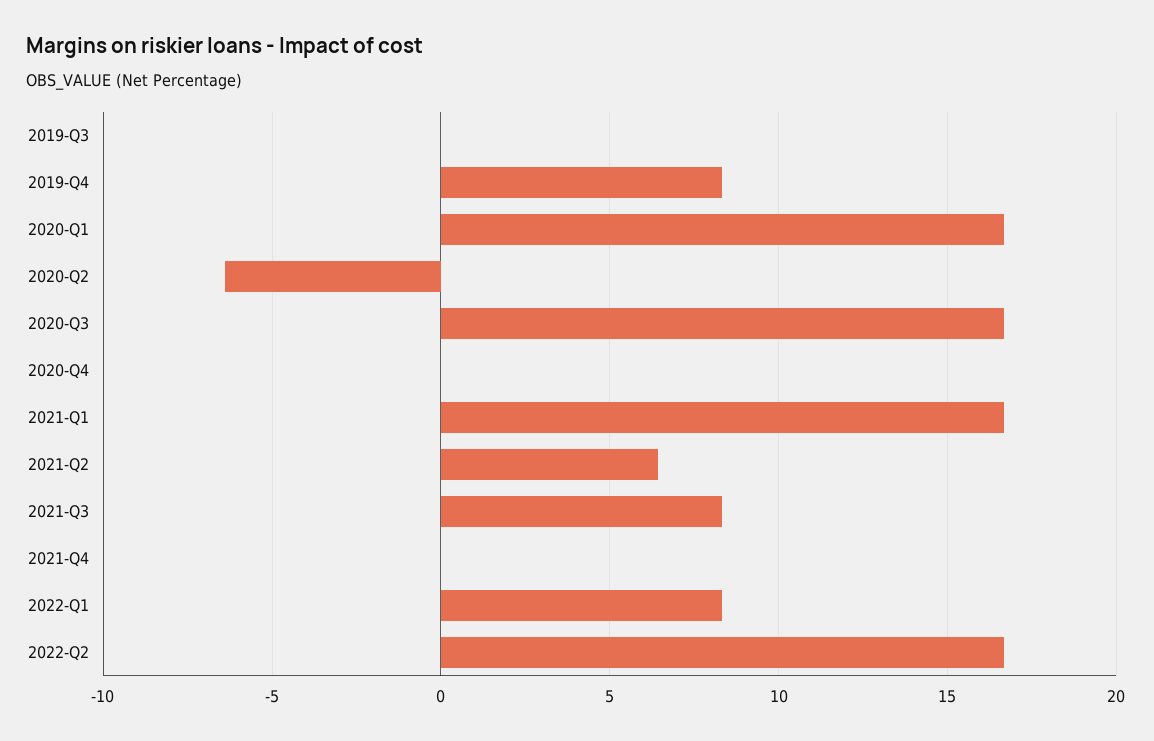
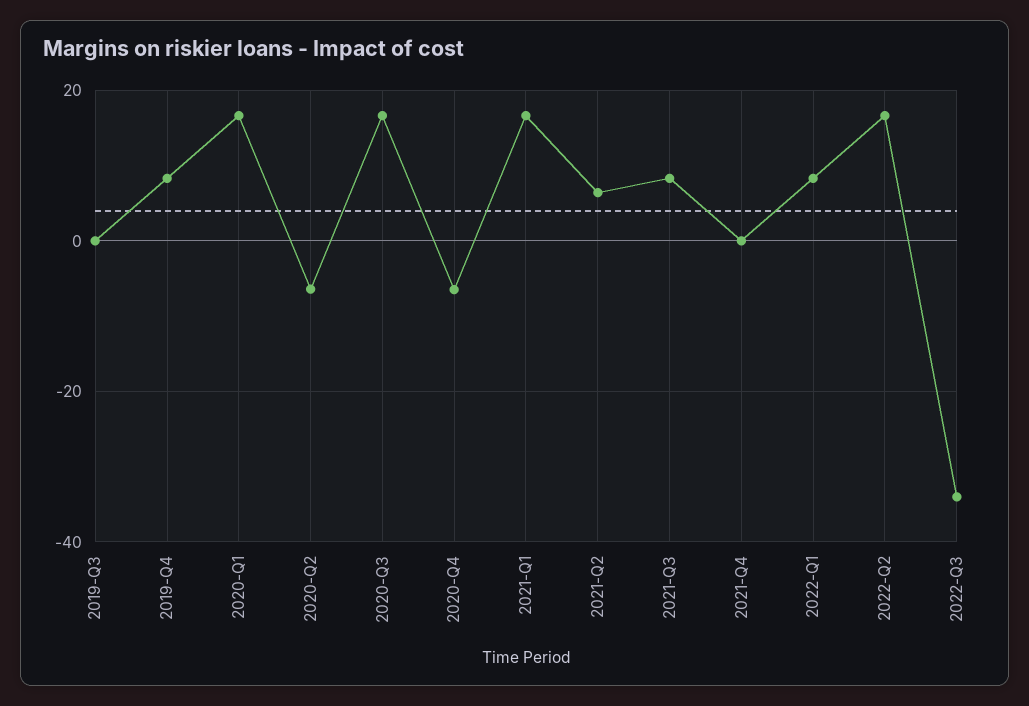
2020-Q4: 0 -> -6
2022-Q3: none -> -34

